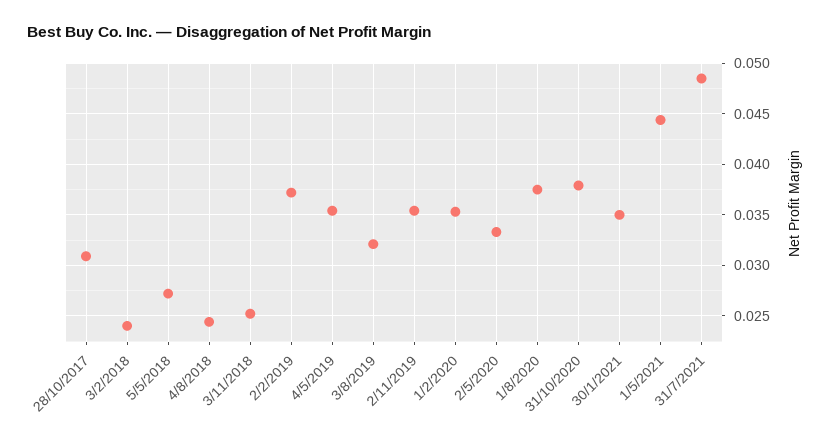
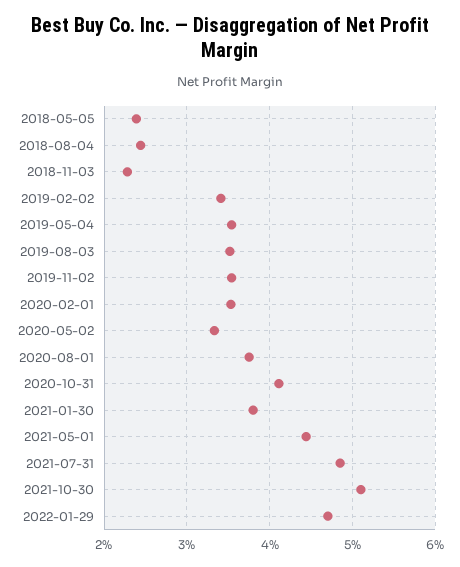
28/10/2017: 0.031 -> none
3/2/2018: 0.024 -> none
5/5/2018: 0.027 -> 0.024
3/11/2018: 0.025 -> 0.023
2/2/2019: 0.037 -> 0.034
3/8/2019: 0.032 -> 0.035
31/10/2020: 0.038 -> 0.041
30/1/2021: 0.035 -> 0.038
2021-10-30: none -> 0.051
2022-01-29: none -> 0.047

